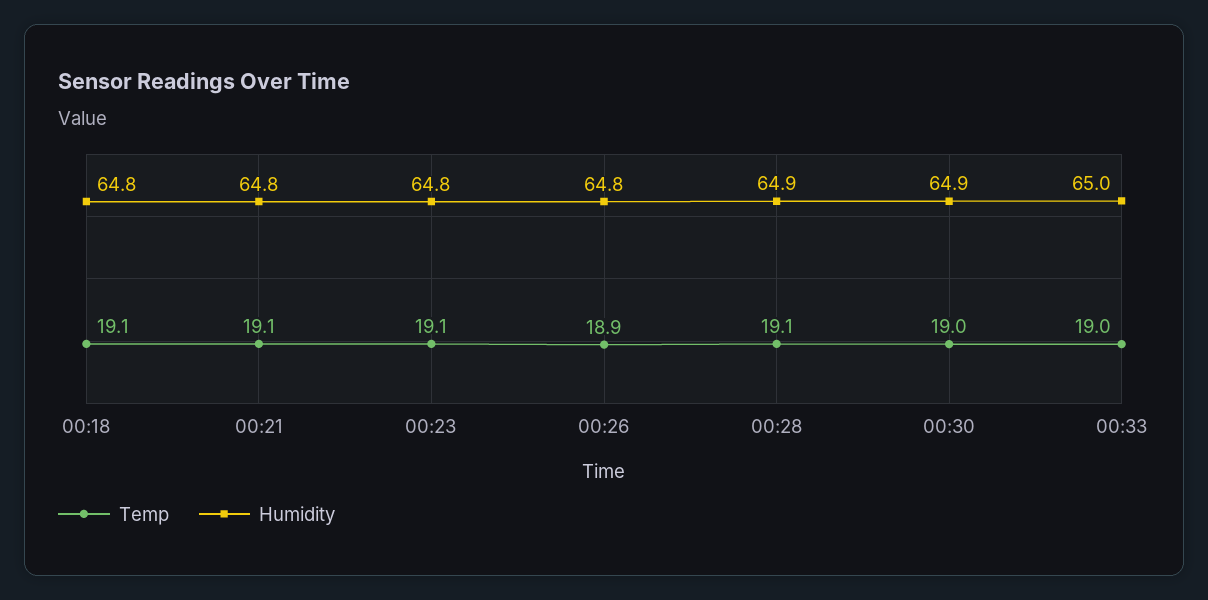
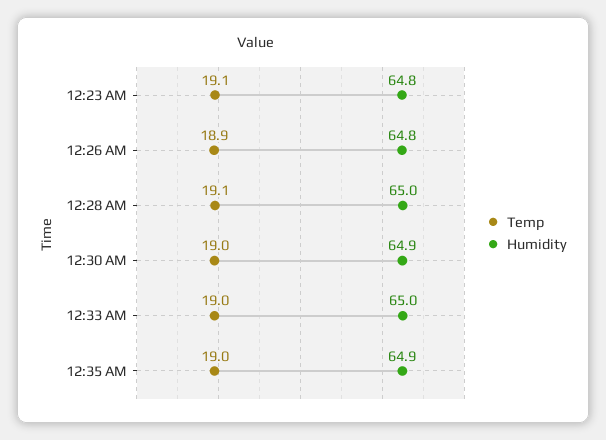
Temp, 00:18: 19.1 -> none
Humidity, 00:18: 64.8 -> none
Temp, 00:21: 19.1 -> none
Humidity, 00:21: 64.8 -> none
Humidity, 00:28: 64.9 -> 65
Temp, 12:35 AM: none -> 19
Humidity, 12:35 AM: none -> 64.9

